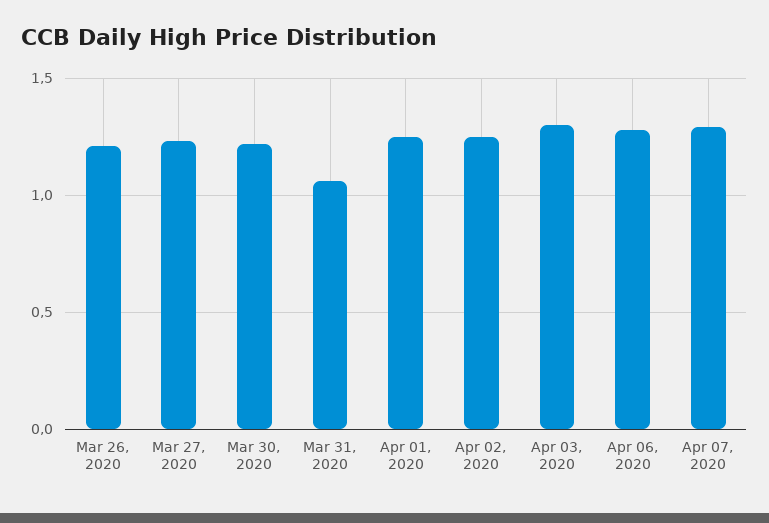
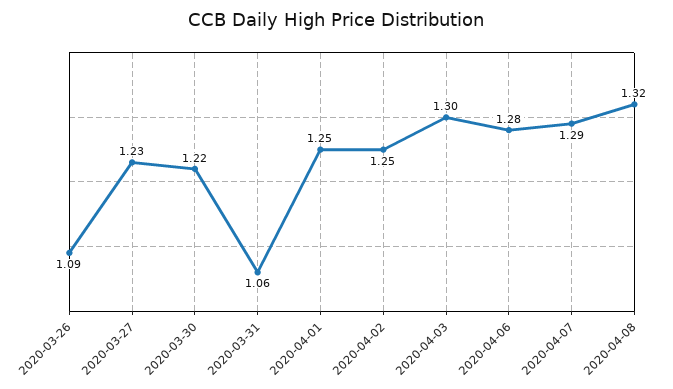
Mar 26, 2020: 1.2 -> 1.09
2020-04-08: none -> 1.32

